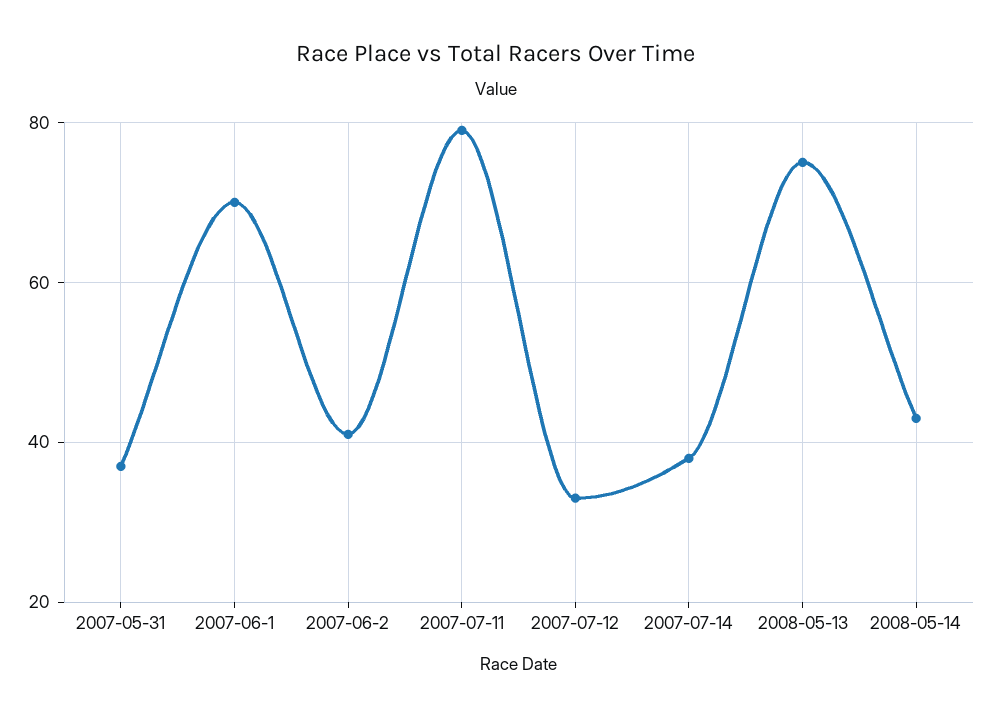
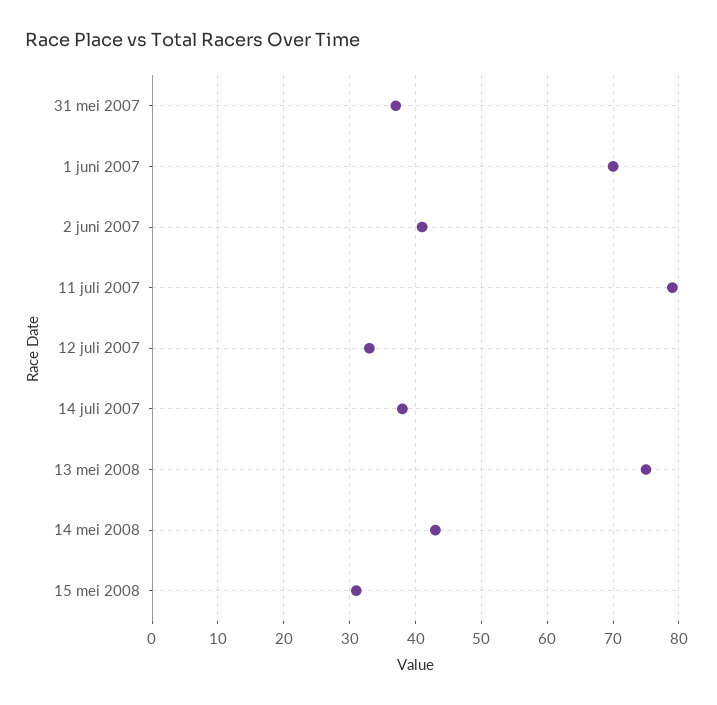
15 mei 2008: none -> 31

